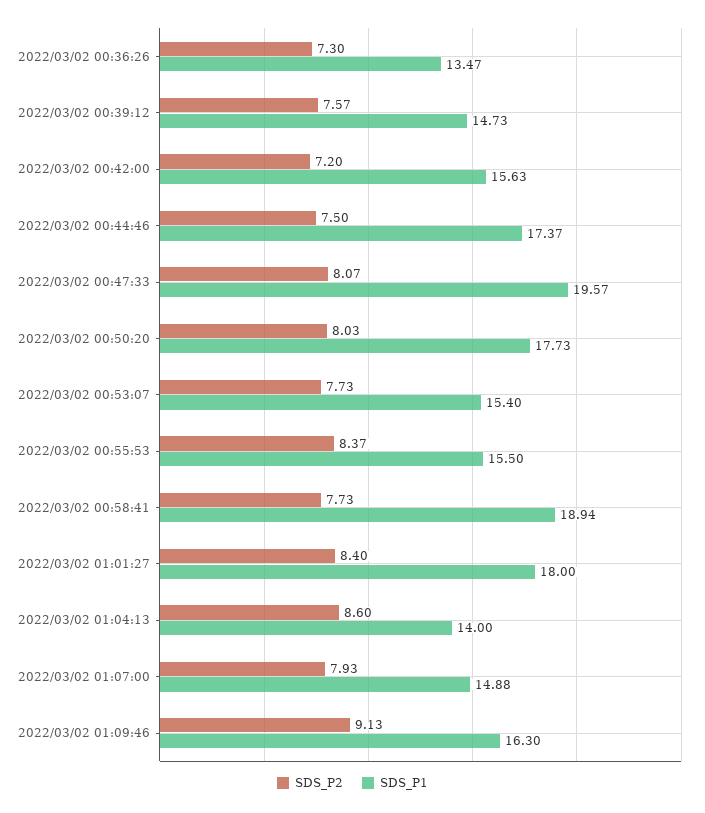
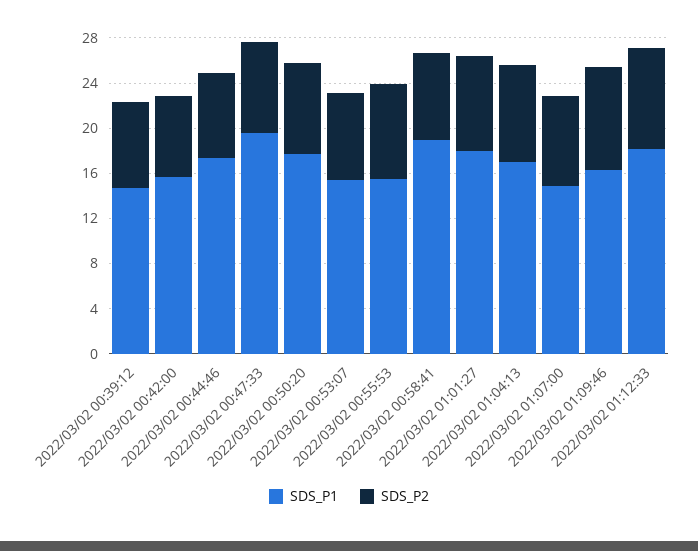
SDS_P2, 2022/03/02 00:36:26: 7.3 -> none
SDS_P1, 2022/03/02 00:36:26: 13.47 -> none
SDS_P1, 2022/03/02 01:04:13: 14 -> 17
SDS_P1, 2022/03/02 01:12:33: none -> 18
SDS_P2, 2022/03/02 01:12:33: none -> 9

